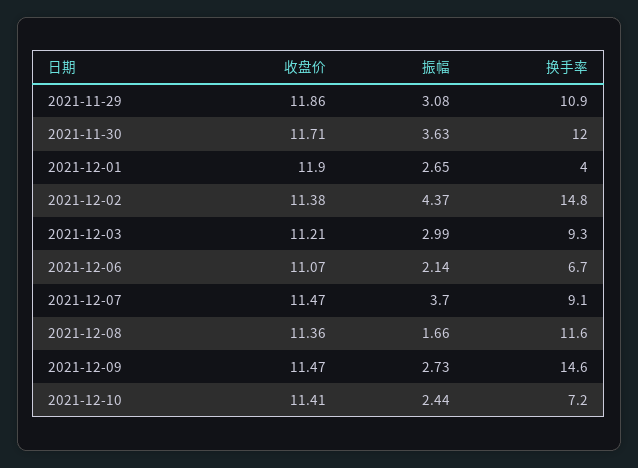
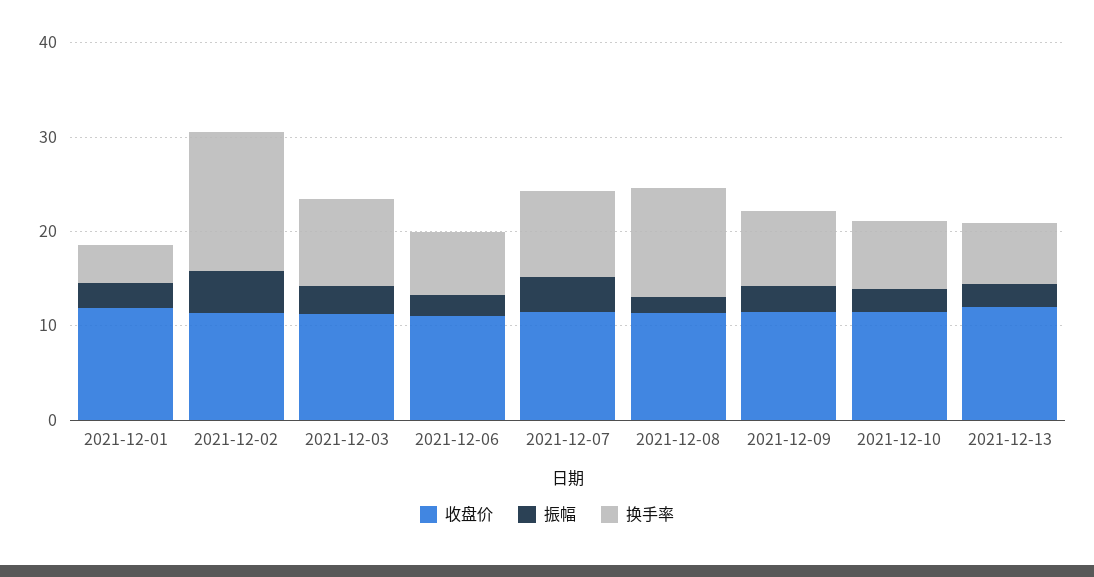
收盘价, 2021-11-29: 11.86 -> none
振幅, 2021-11-29: 3.08 -> none
换手率, 2021-11-29: 10.9 -> none
收盘价, 2021-11-30: 11.71 -> none
振幅, 2021-11-30: 3.63 -> none
换手率, 2021-11-30: 12 -> none
换手率, 2021-12-09: 14.6 -> 8
收盘价, 2021-12-13: none -> 12
振幅, 2021-12-13: none -> 2
换手率, 2021-12-13: none -> 6

